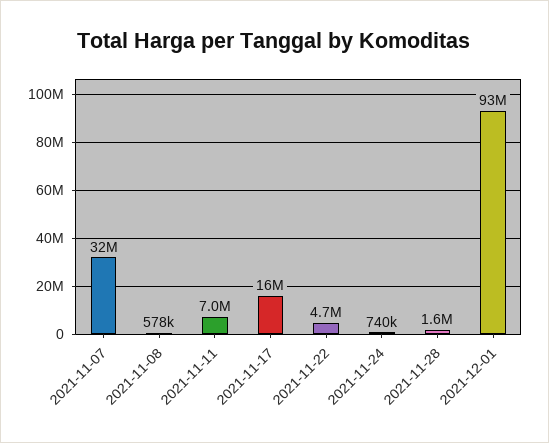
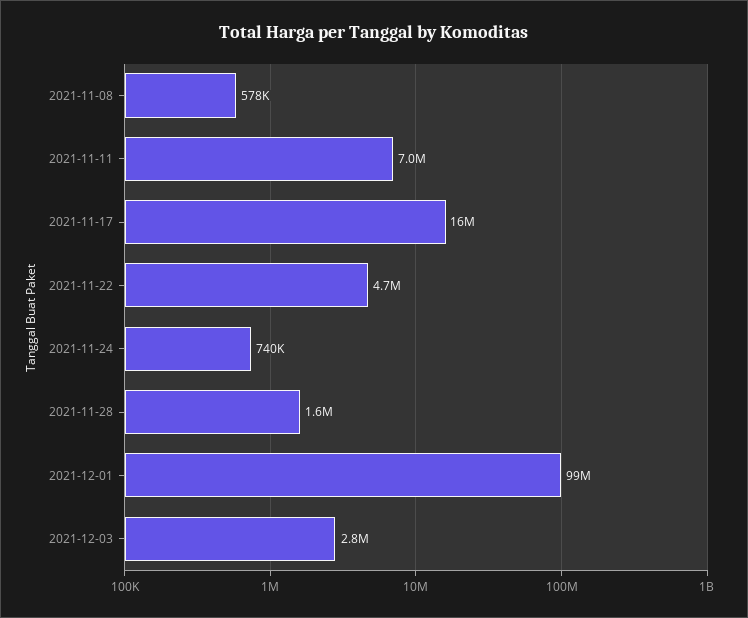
2021-11-07: 32000000 -> none
2021-12-01: 93000000 -> 99000000
2021-12-03: none -> 2800000

